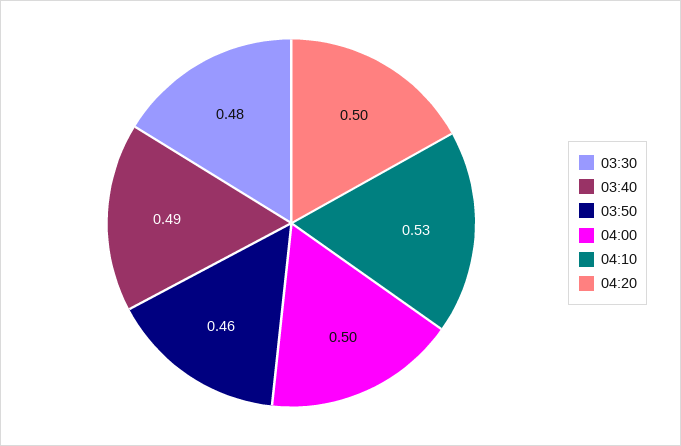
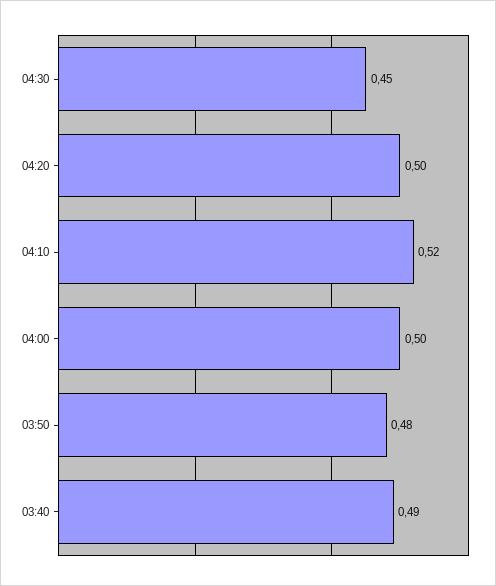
03:30: 0.48 -> none
03:50: 0.46 -> 0.48
04:10: 0.53 -> 0.52
04:30: none -> 0.45

